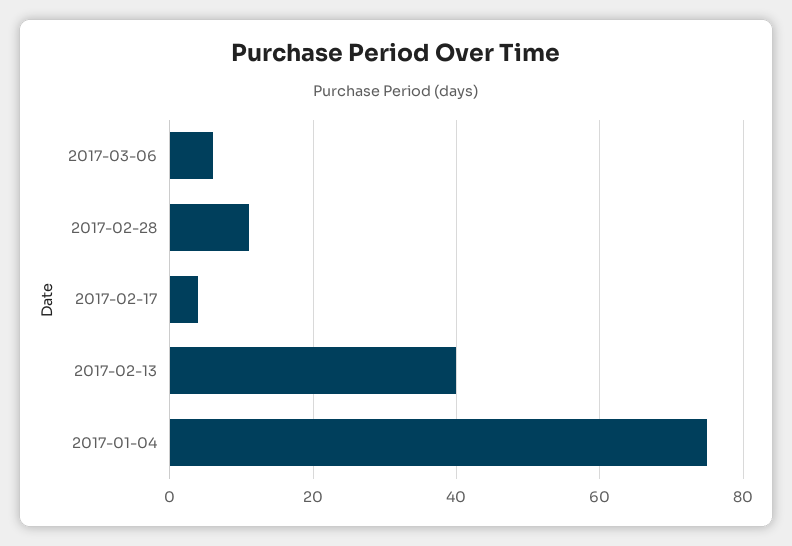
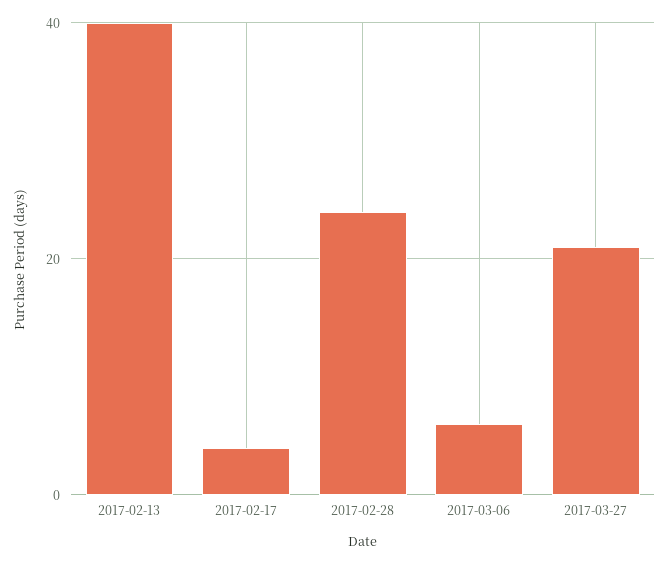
2017-02-28: 10 -> 25
2017-01-04: 75 -> none
2017-03-27: none -> 20

